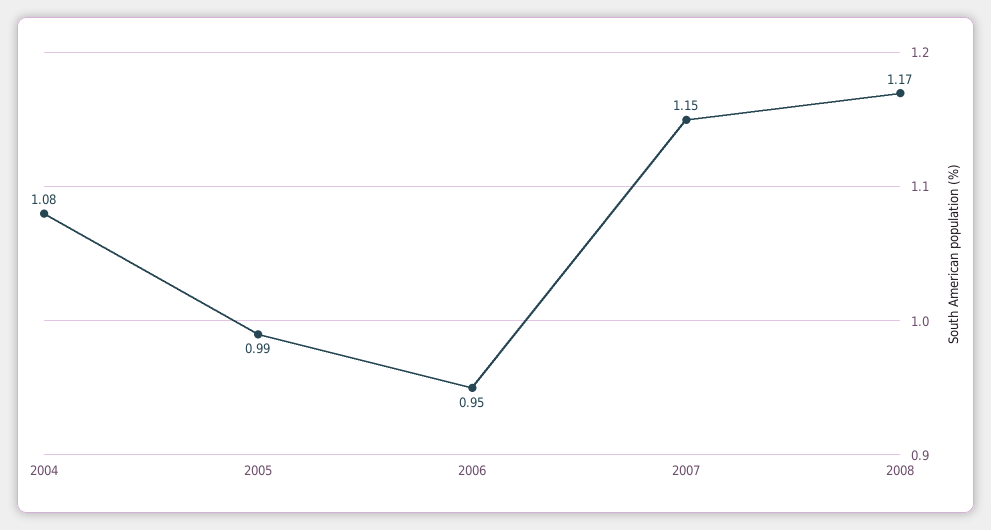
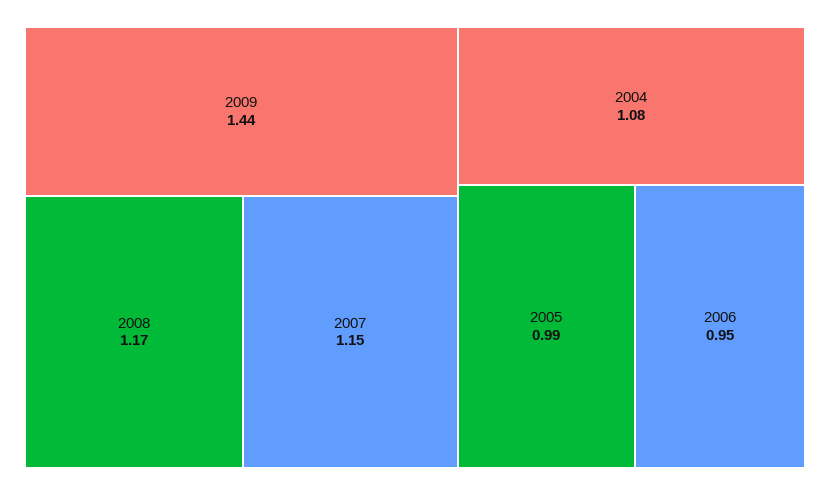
2009: none -> 1.44

